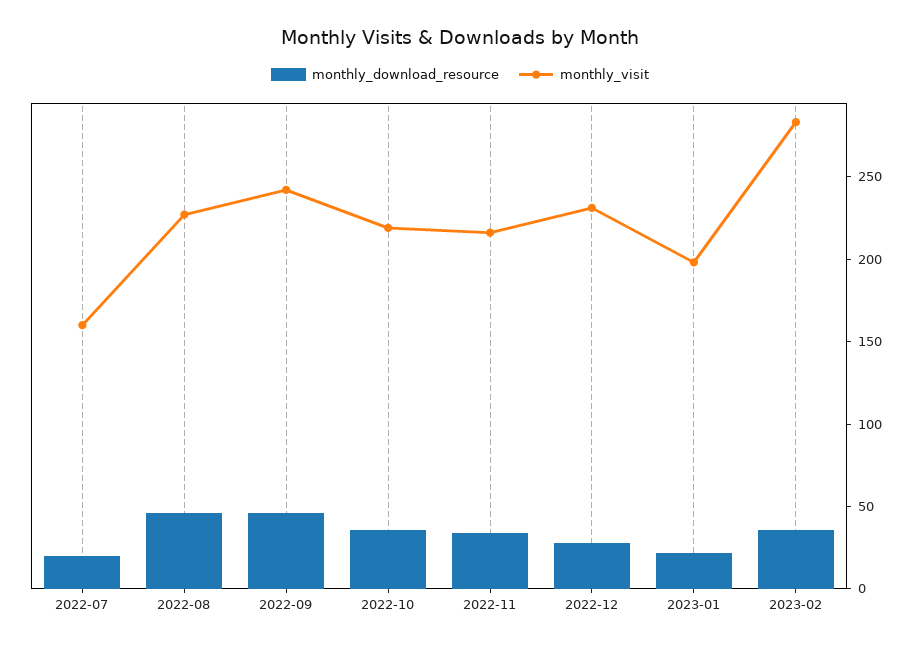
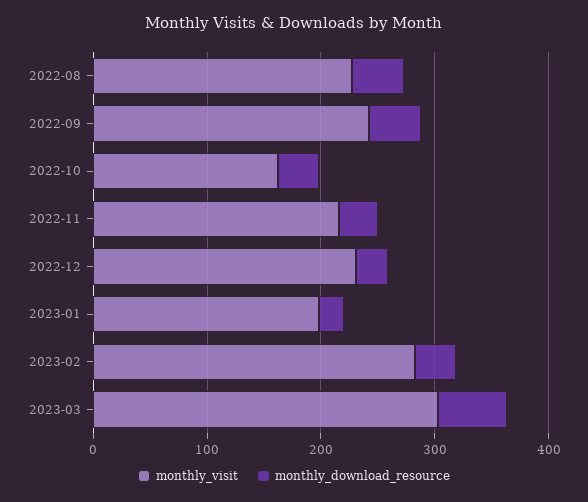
monthly_download_resource, 2022-07: 20 -> none
monthly_visit, 2022-07: 160 -> none
monthly_visit, 2022-10: 220 -> 160
monthly_visit, 2023-03: none -> 300
monthly_download_resource, 2023-03: none -> 60

